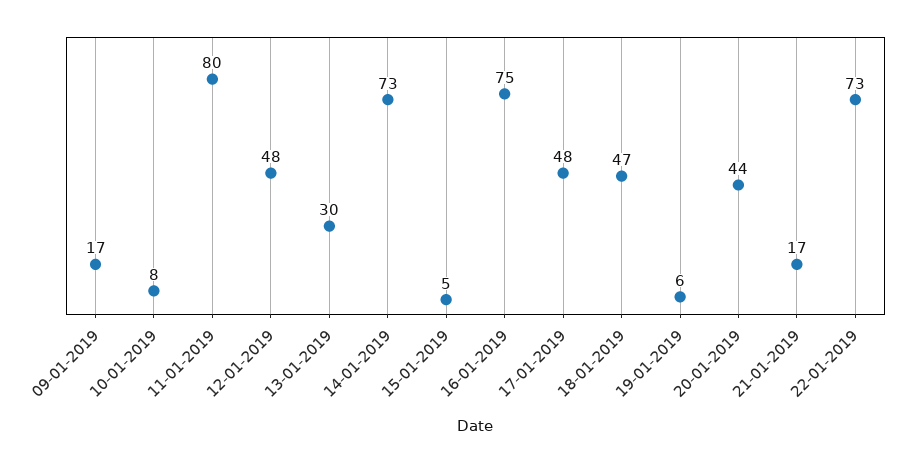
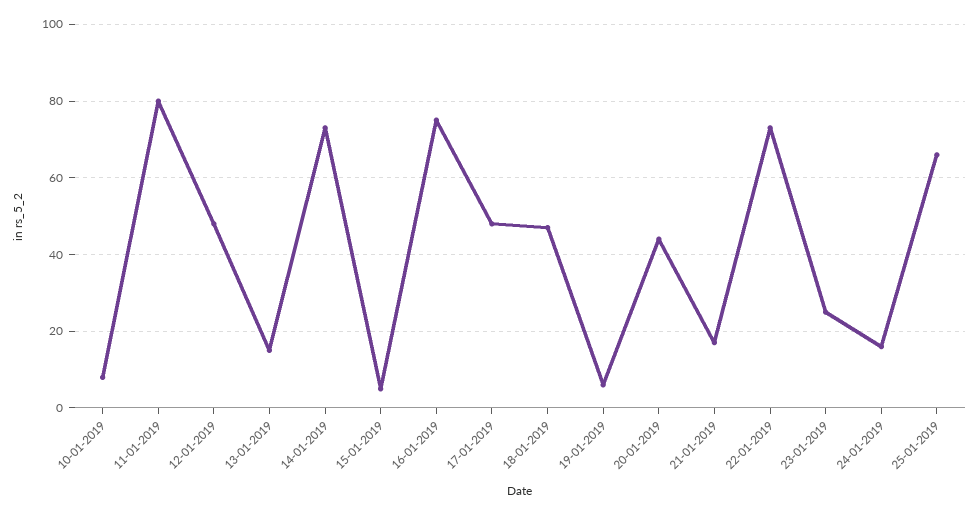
09-01-2019: 17 -> none
13-01-2019: 30 -> 15
23-01-2019: none -> 25
24-01-2019: none -> 15
25-01-2019: none -> 65

